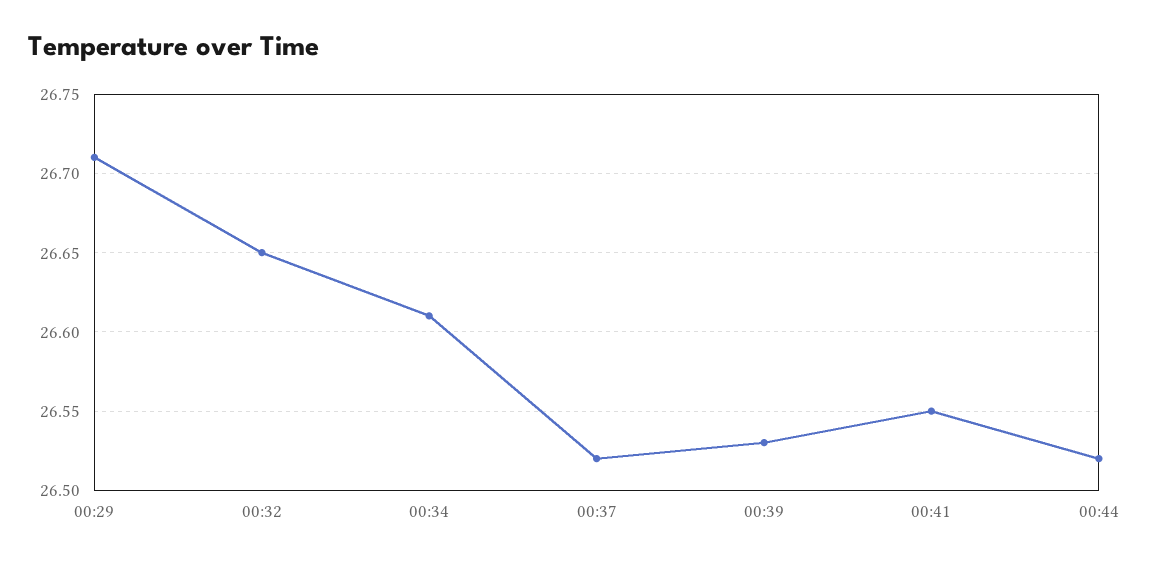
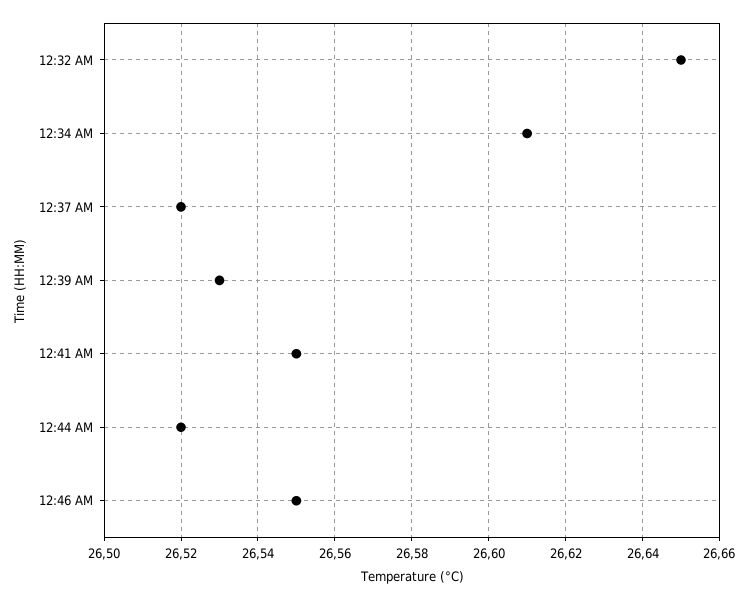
00:29: 26.71 -> none
12:46 AM: none -> 26.55

